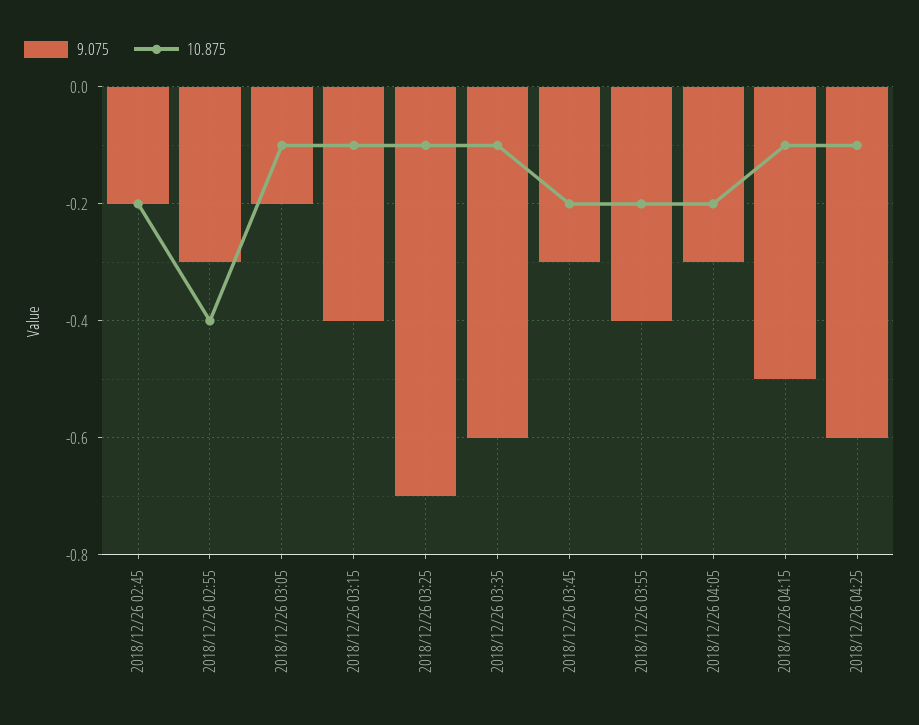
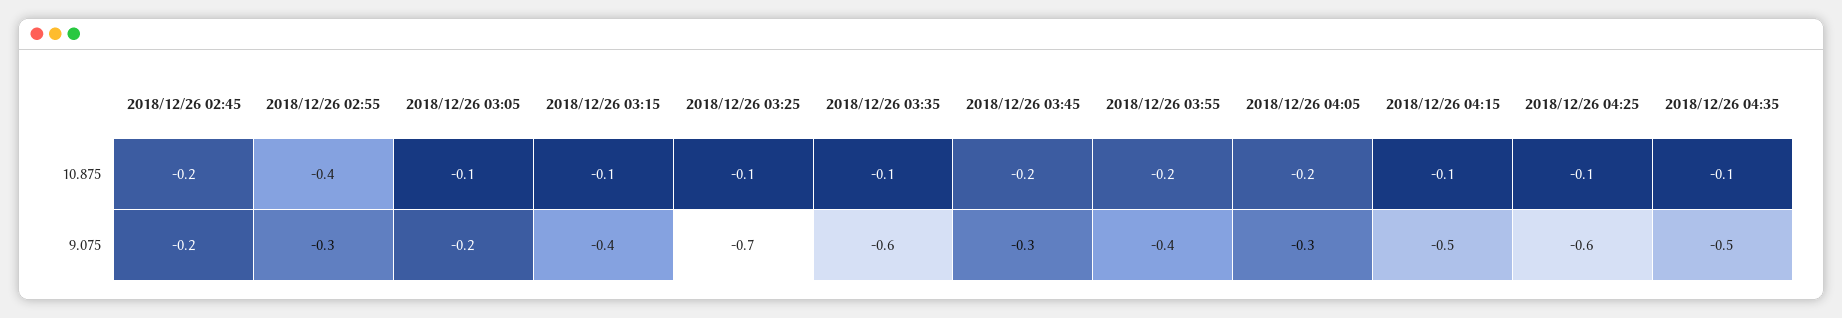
10.875, 2018/12/26 04:35: none -> -0.1
9.075, 2018/12/26 04:35: none -> -0.5

